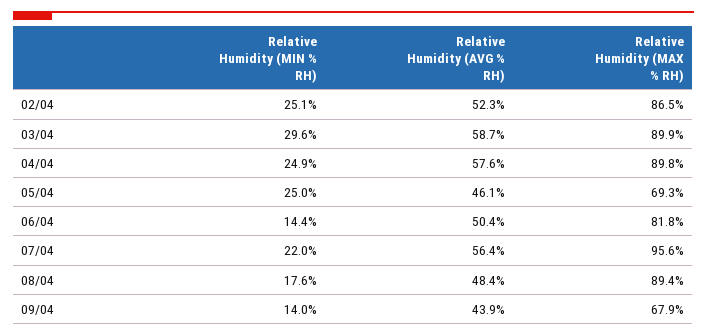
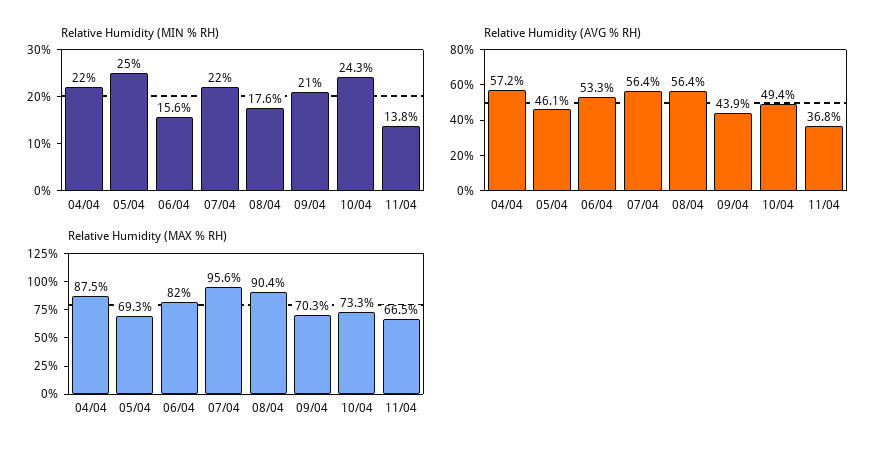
Relative Humidity (MIN % RH), 02/04: 25.1 -> none
Relative Humidity (AVG % RH), 02/04: 52.3 -> none
Relative Humidity (MAX % RH), 02/04: 86.5 -> none
Relative Humidity (MIN % RH), 03/04: 29.6 -> none
Relative Humidity (AVG % RH), 03/04: 58.7 -> none
Relative Humidity (MAX % RH), 03/04: 89.9 -> none
Relative Humidity (MIN % RH), 04/04: 24.9 -> 22
Relative Humidity (AVG % RH), 04/04: 57.6 -> 57.2
Relative Humidity (MAX % RH), 04/04: 89.8 -> 87.5
Relative Humidity (MIN % RH), 06/04: 14.4 -> 15.6
Relative Humidity (AVG % RH), 06/04: 50.4 -> 53.3
Relative Humidity (MAX % RH), 06/04: 81.8 -> 82
Relative Humidity (AVG % RH), 08/04: 48.4 -> 56.4
Relative Humidity (MAX % RH), 08/04: 89.4 -> 90.4
Relative Humidity (MIN % RH), 09/04: 14 -> 21
Relative Humidity (MAX % RH), 09/04: 67.9 -> 70.3
Relative Humidity (MIN % RH), 10/04: none -> 24.3
Relative Humidity (MIN % RH), 11/04: none -> 13.8
Relative Humidity (AVG % RH), 10/04: none -> 49.4
Relative Humidity (AVG % RH), 11/04: none -> 36.8
Relative Humidity (MAX % RH), 10/04: none -> 73.3
Relative Humidity (MAX % RH), 11/04: none -> 66.5

